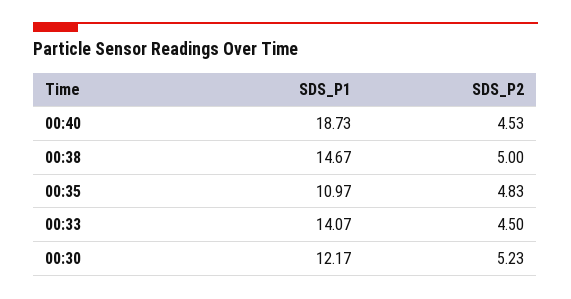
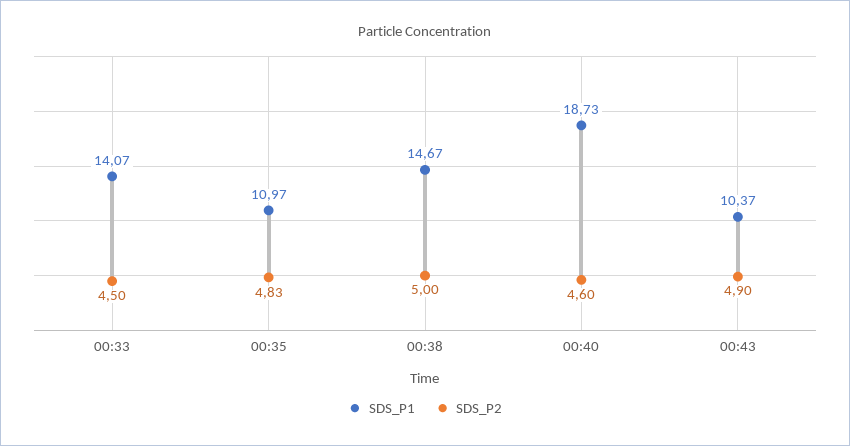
SDS_P2, 00:40: 4.53 -> 4.6
SDS_P1, 00:30: 12.17 -> none
SDS_P2, 00:30: 5.23 -> none
SDS_P1, 00:43: none -> 10.37
SDS_P2, 00:43: none -> 4.9

